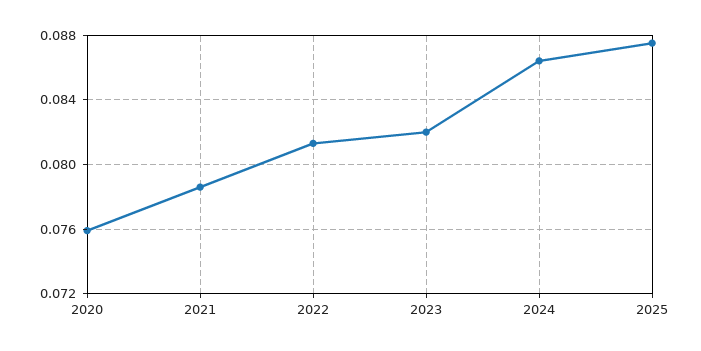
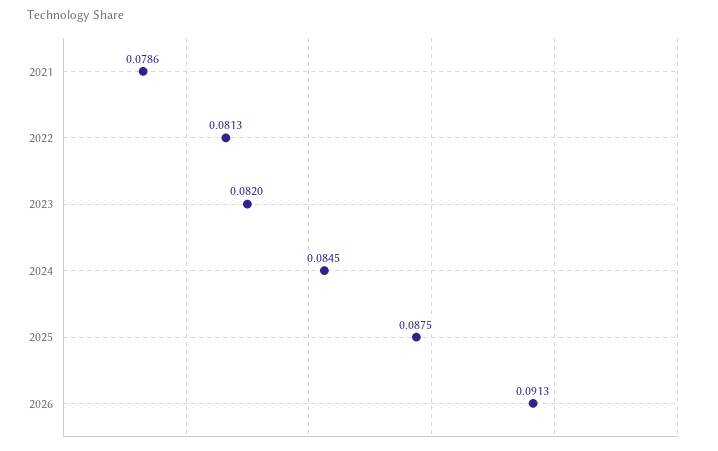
2020: 0.076 -> none
2024: 0.0865 -> 0.0845
2026: none -> 0.0913

